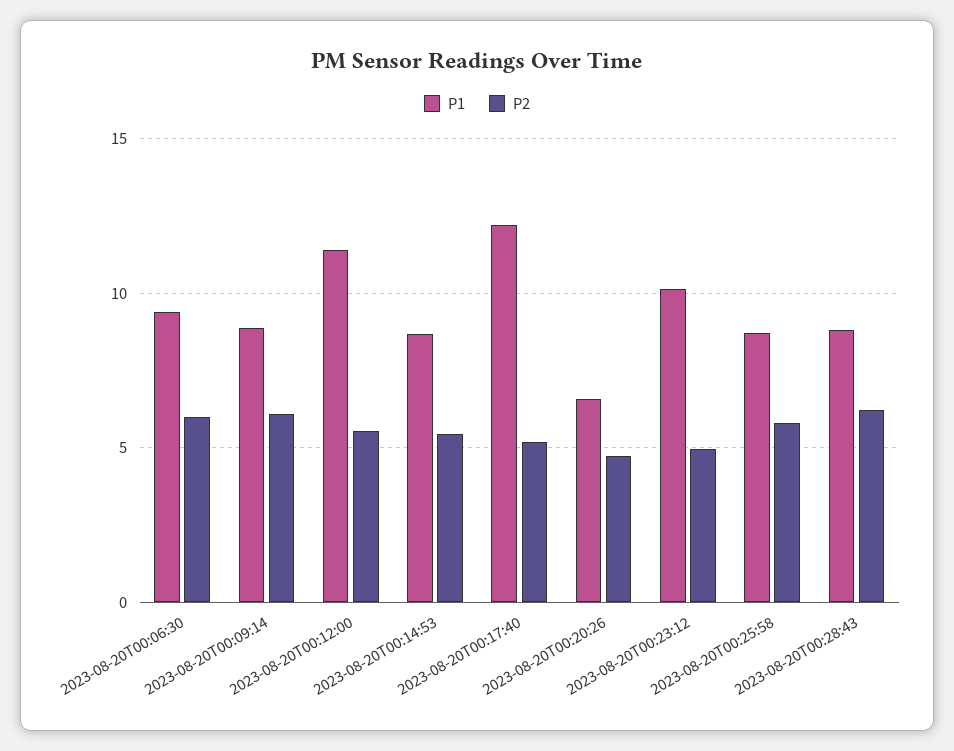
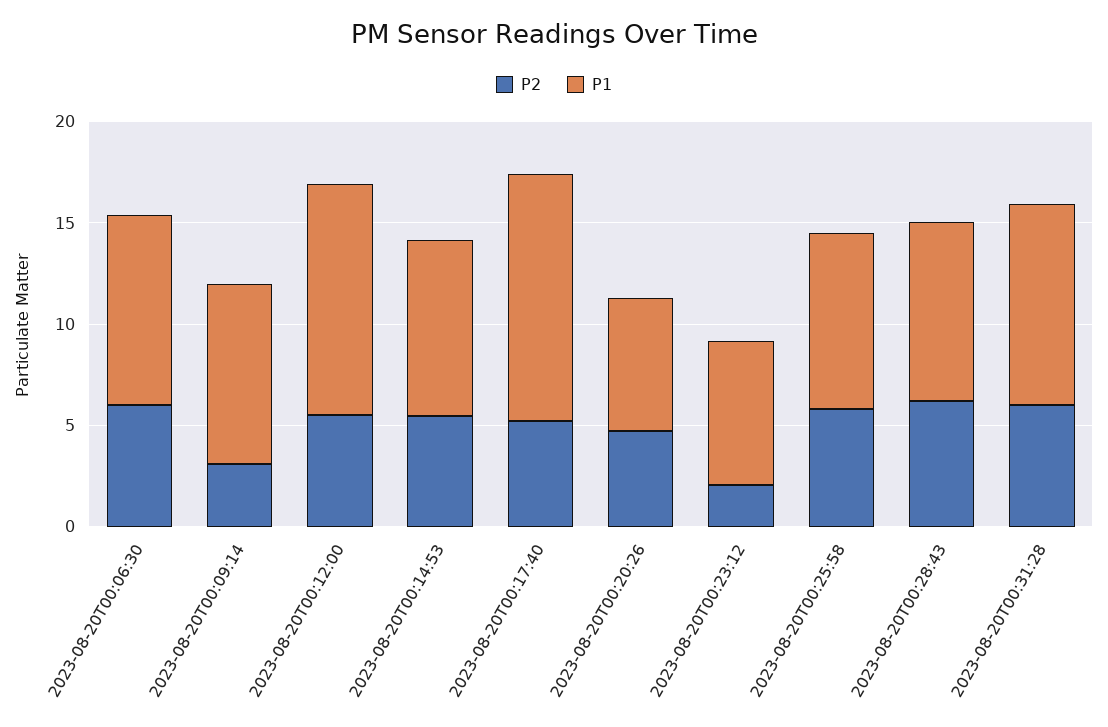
P2, 2023-08-20T00:09:14: 6 -> 3
P1, 2023-08-20T00:23:12: 10 -> 7
P2, 2023-08-20T00:23:12: 5 -> 2
P2, 2023-08-20T00:31:28: none -> 6
P1, 2023-08-20T00:31:28: none -> 10

